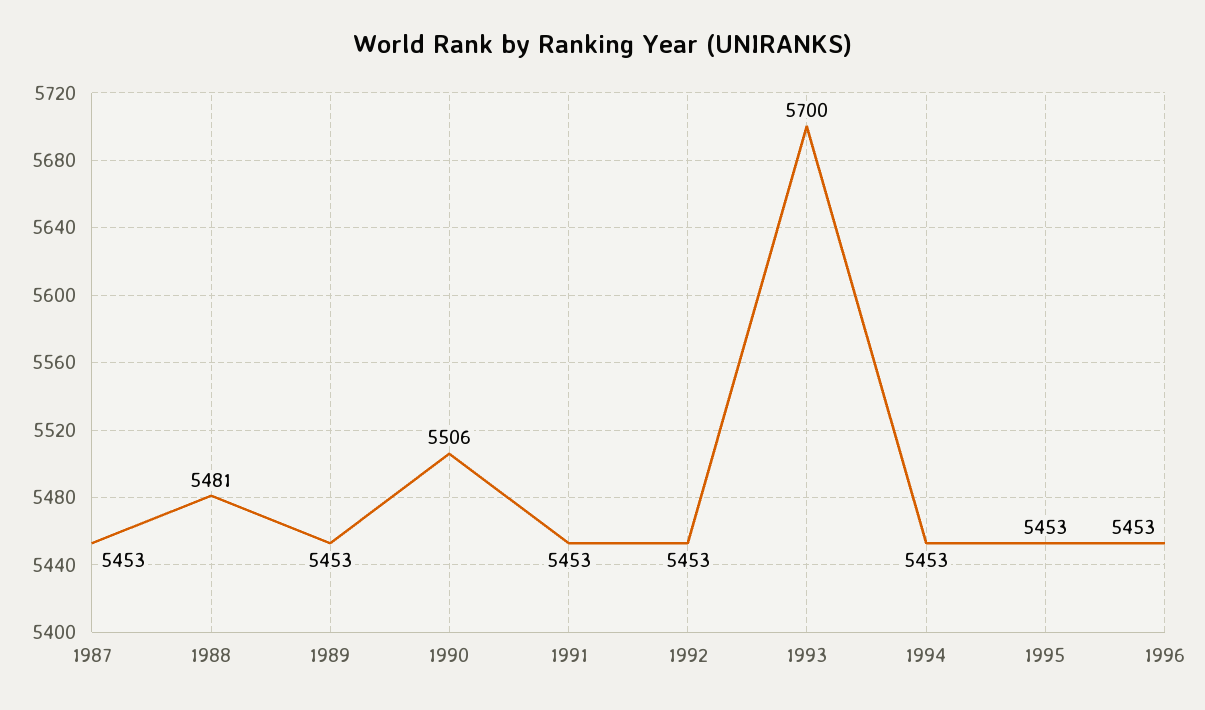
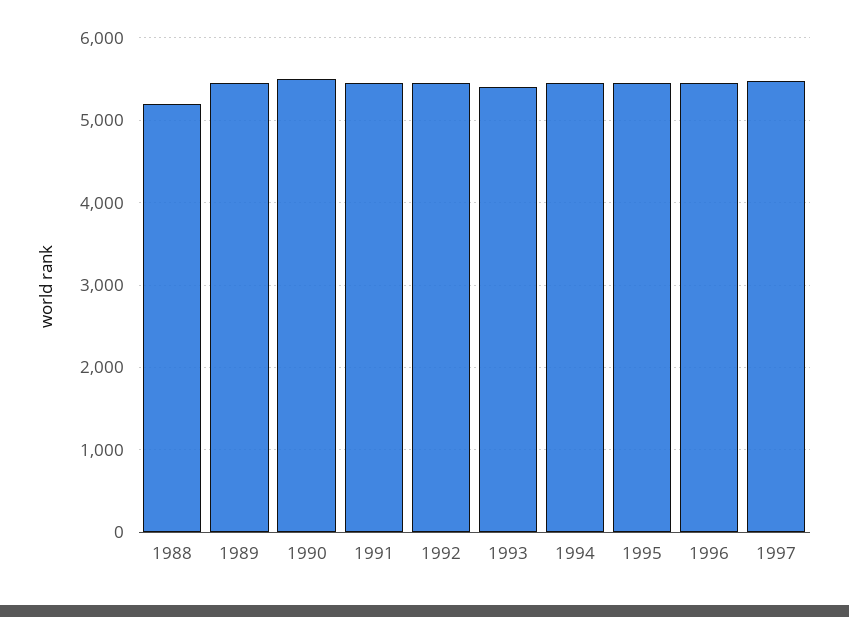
1987: 5453 -> none
1988: 5481 -> 5200
1993: 5700 -> 5400
1997: none -> 5500

